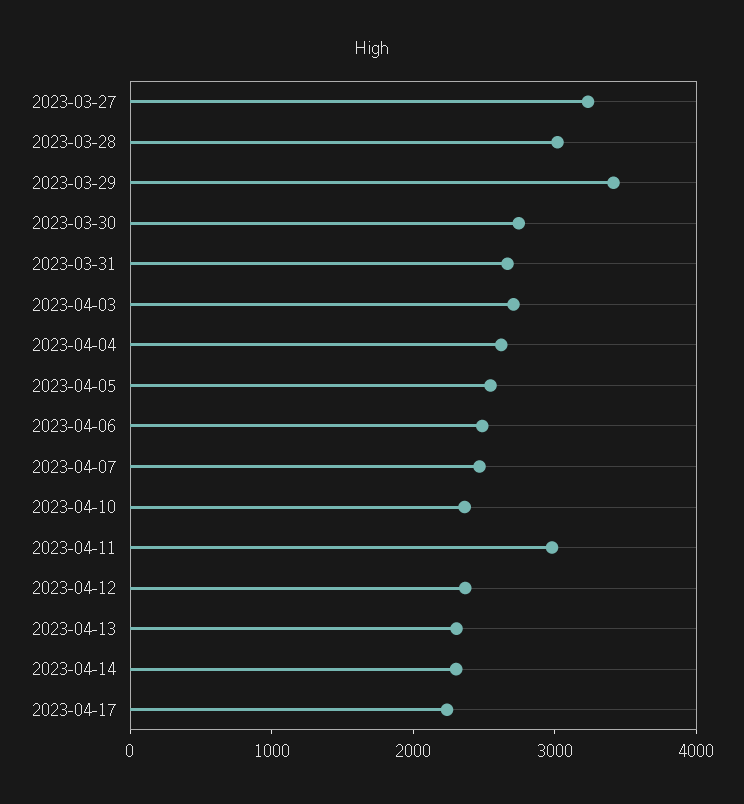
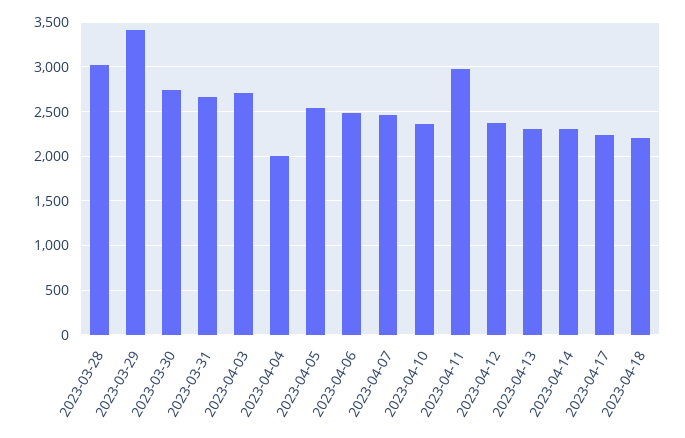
2023-03-27: 3200 -> none
2023-04-04: 2600 -> 2000
2023-04-18: none -> 2200

